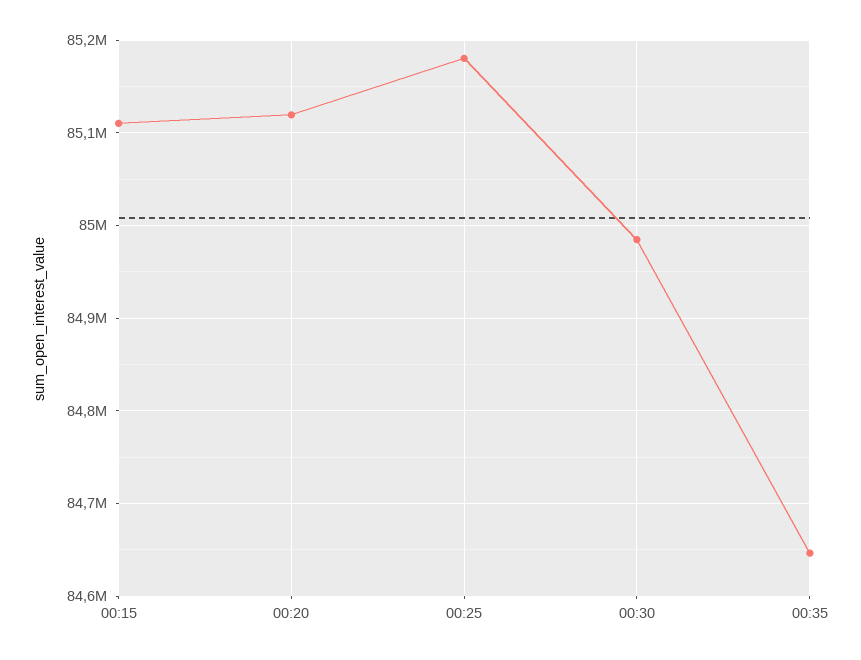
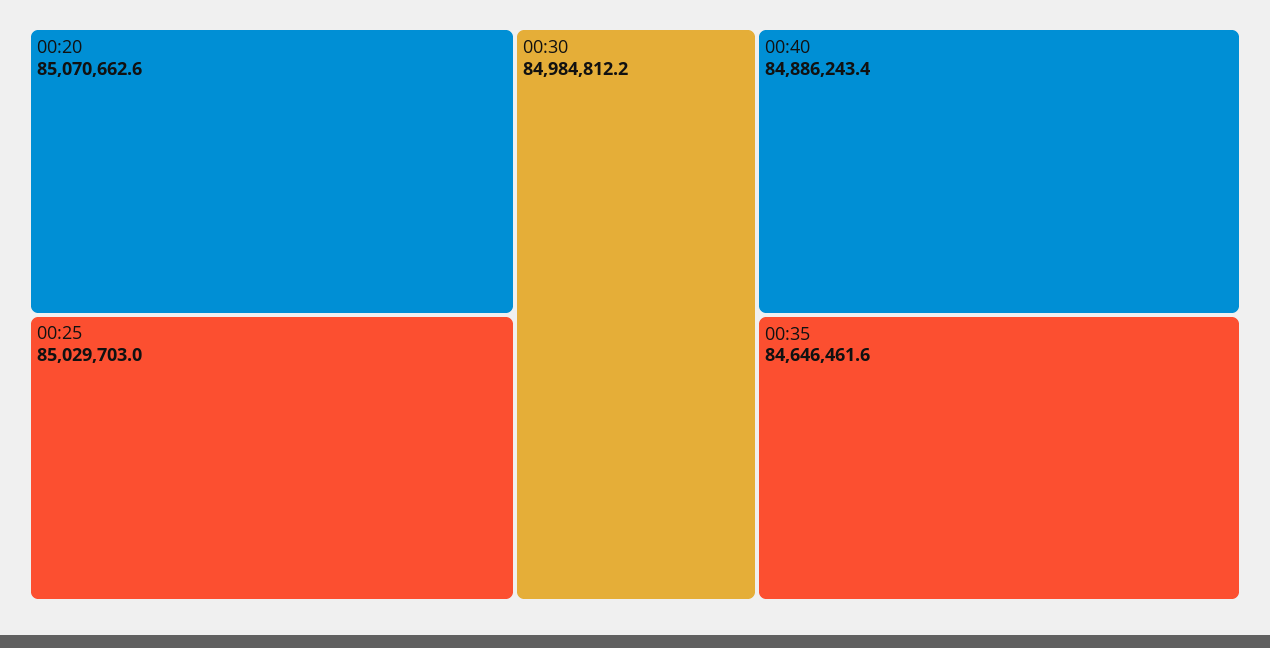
00:15: 85110000 -> none
00:20: 85120000 -> 85070662.6
00:25: 85180000 -> 85029703
00:40: none -> 84886243.4

